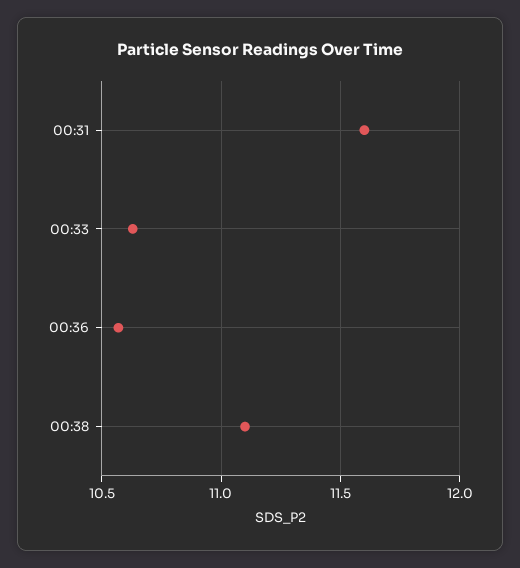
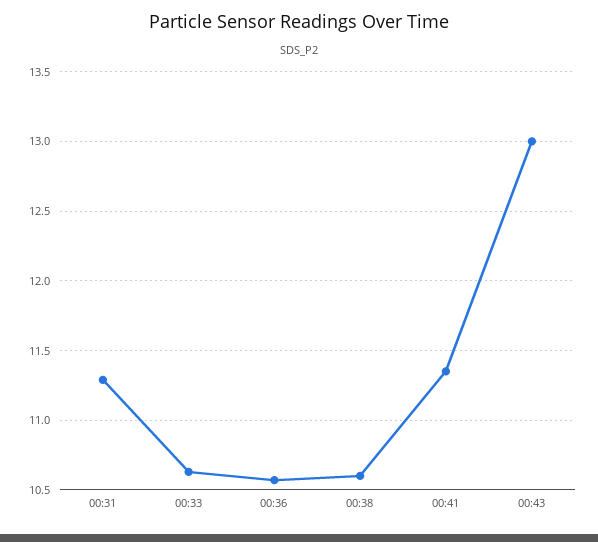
00:31: 11.6 -> 11.3
00:38: 11.1 -> 10.6
00:41: none -> 11.35
00:43: none -> 13

